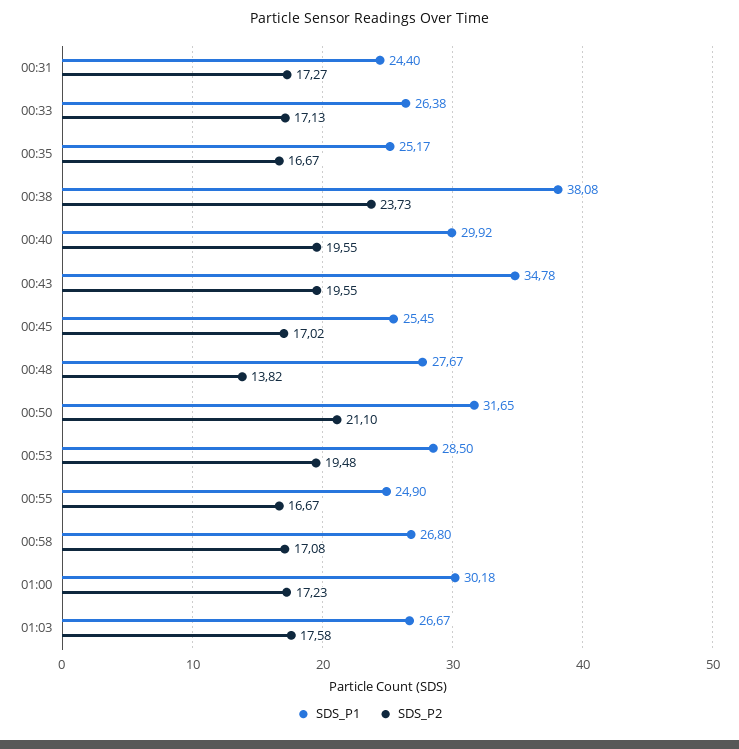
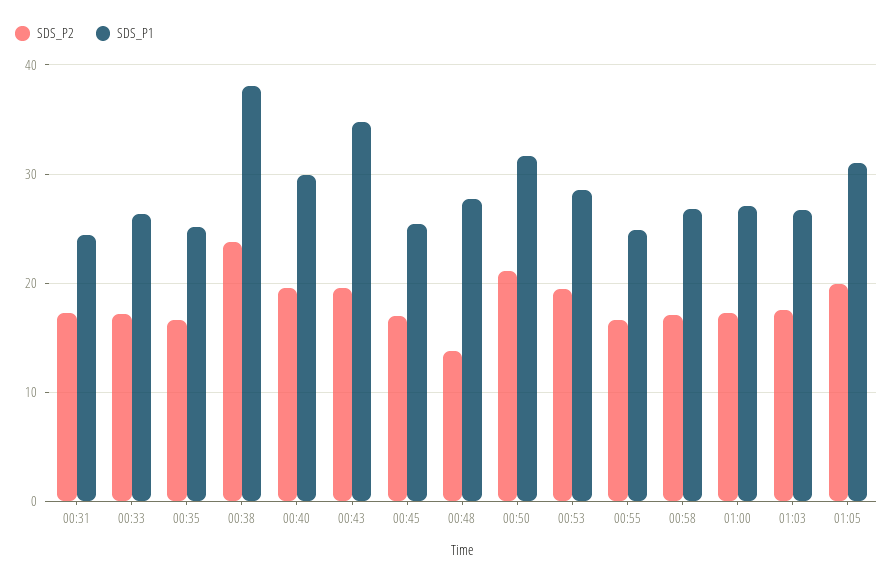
SDS_P1, 01:00: 30.18 -> 27
SDS_P2, 01:05: none -> 20
SDS_P1, 01:05: none -> 31

